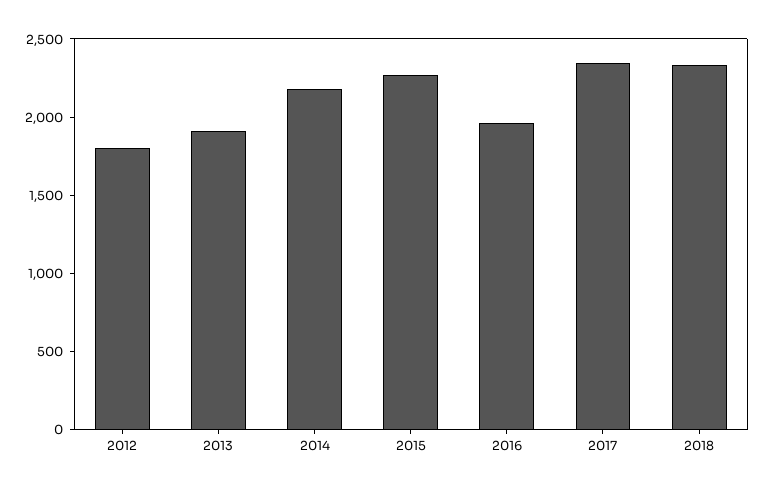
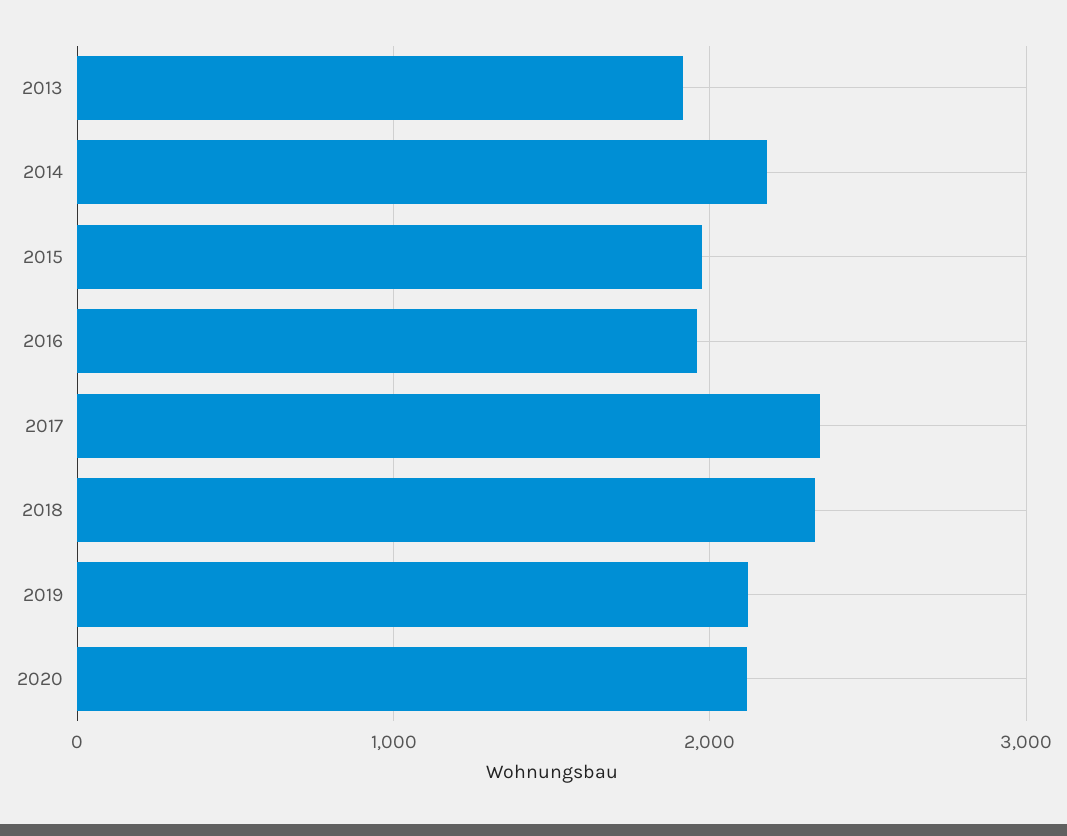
2012: 1800 -> none
2015: 2300 -> 2000
2019: none -> 2100
2020: none -> 2100

